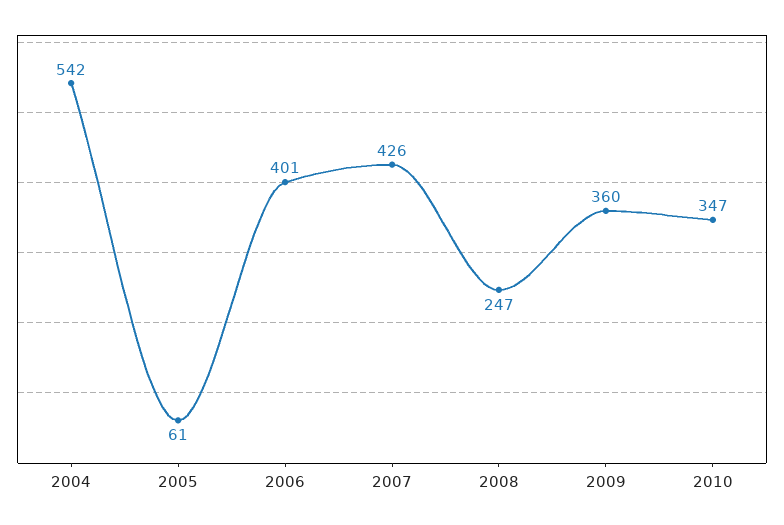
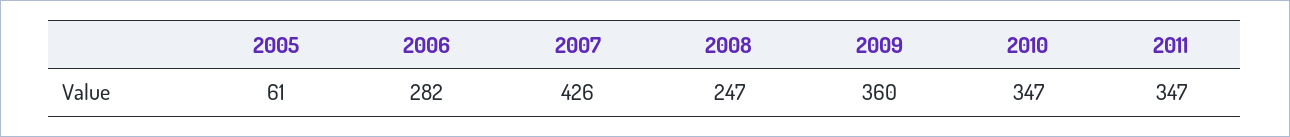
2004: 542 -> none
2006: 401 -> 282
2011: none -> 347

